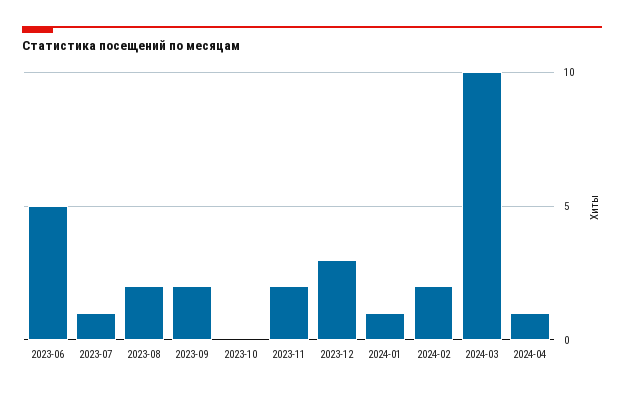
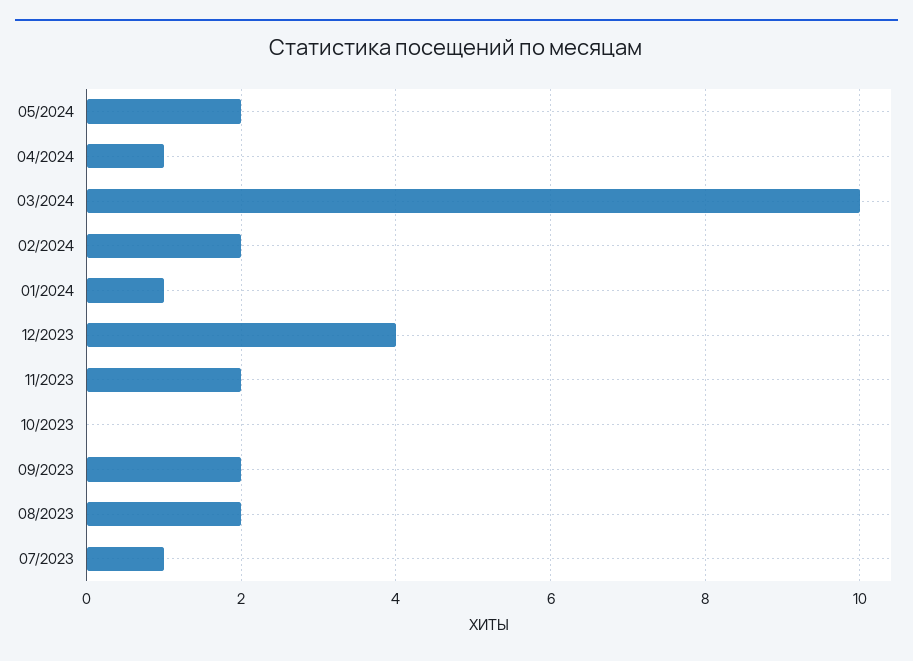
2023-06: 5 -> none
2023-12: 3 -> 4
05/2024: none -> 2

